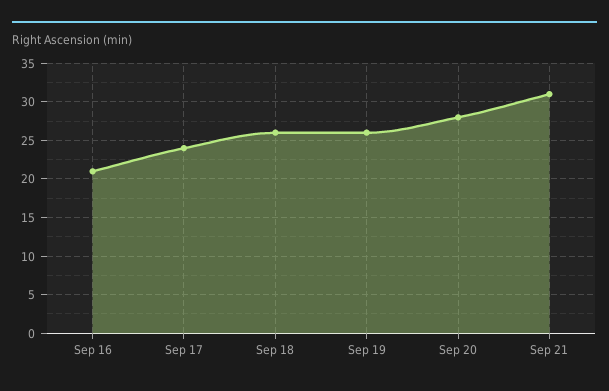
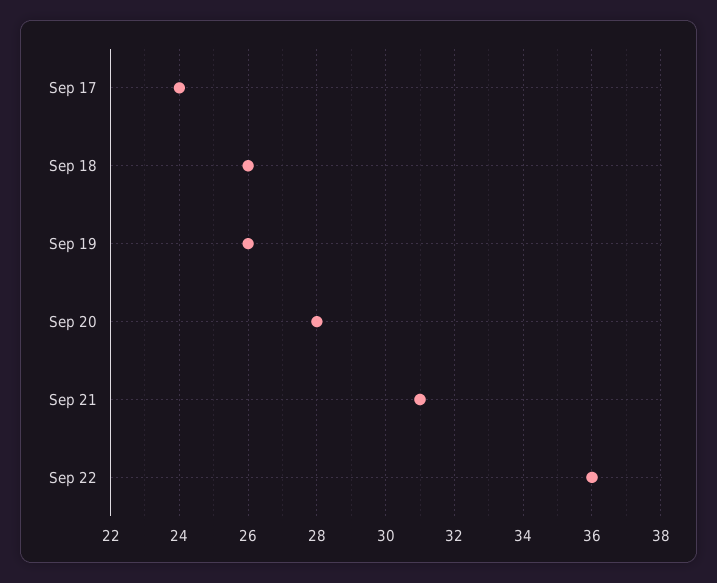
Sep 16: 21 -> none
Sep 22: none -> 36

